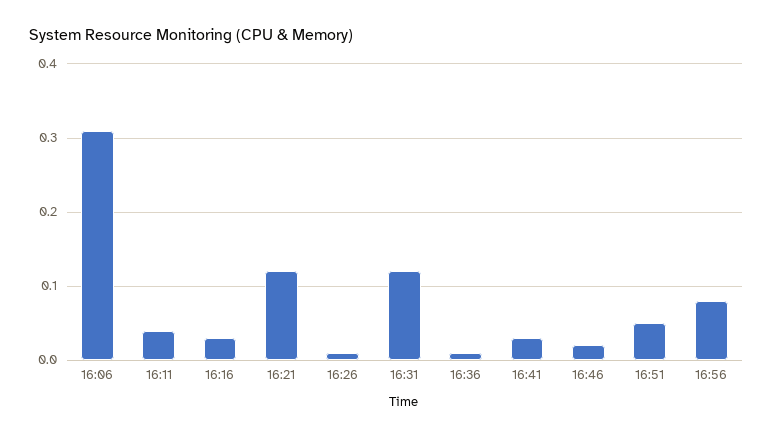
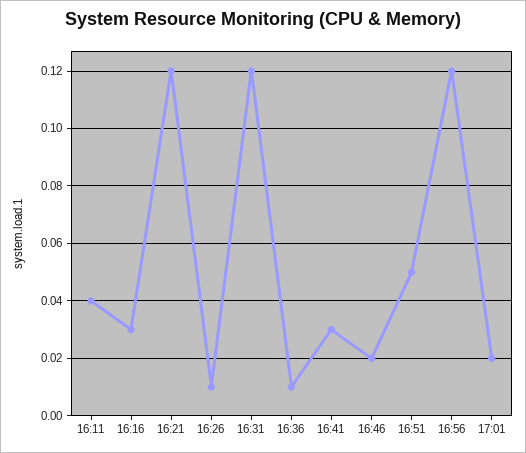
16:06: 0.31 -> none
16:56: 0.08 -> 0.12
17:01: none -> 0.02

